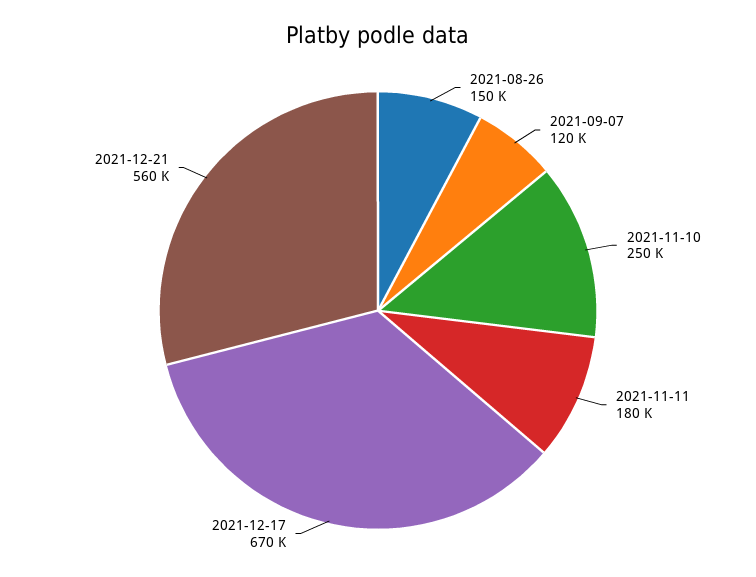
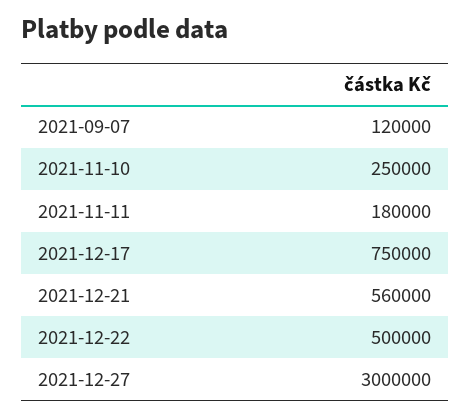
2021-08-26: 150000 -> none
2021-12-17: 670000 -> 750000
2021-12-22: none -> 500000
2021-12-27: none -> 3000000

